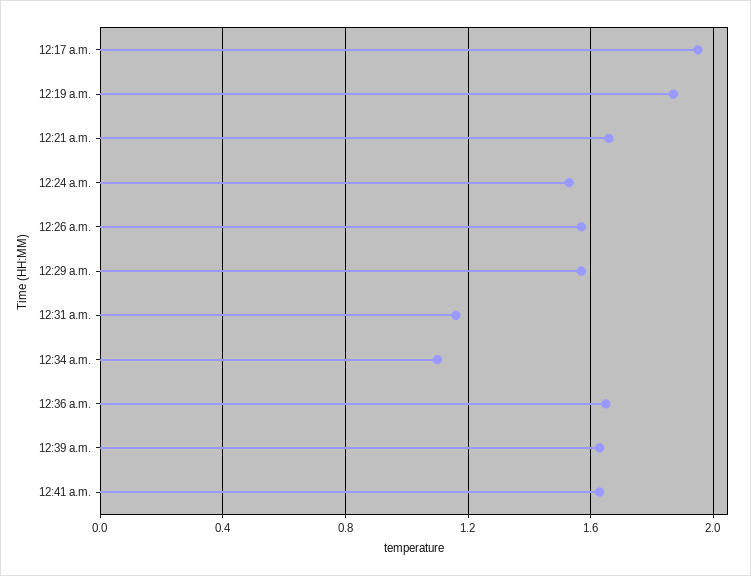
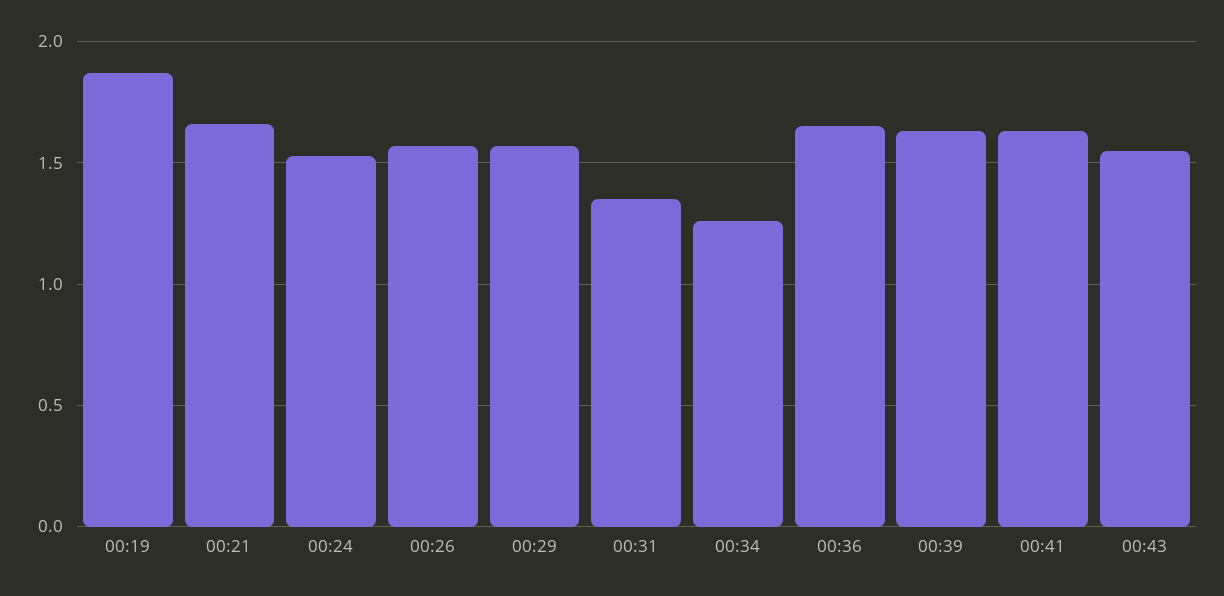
12:17 a.m.: 1.95 -> none
12:31 a.m.: 1.15 -> 1.35
12:34 a.m.: 1.1 -> 1.25
00:43: none -> 1.55

